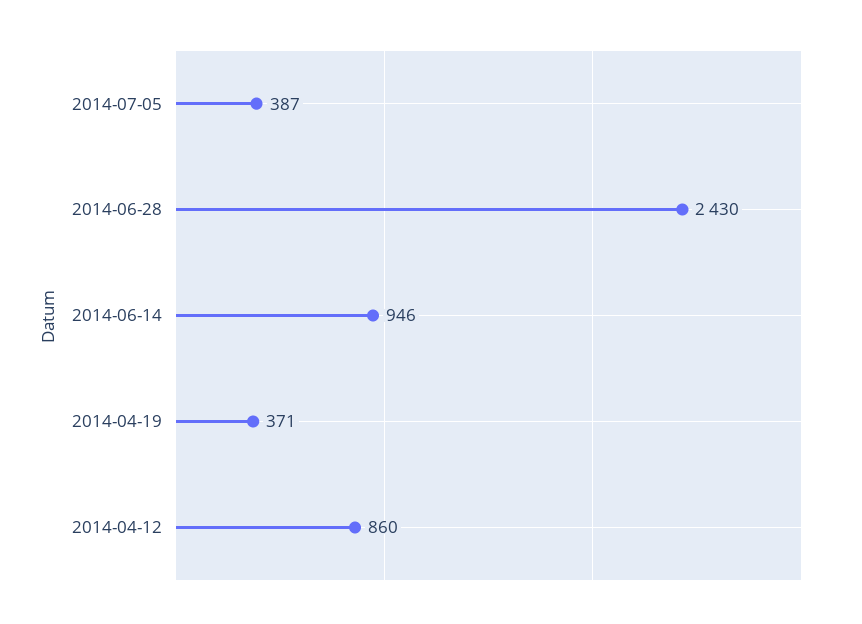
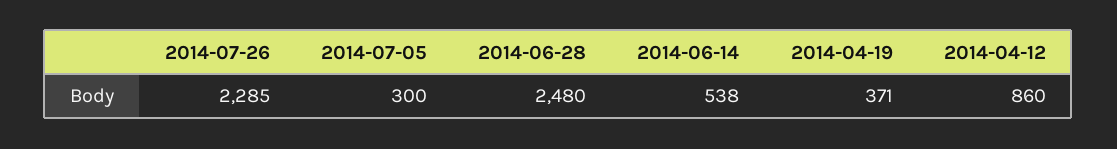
2014-07-05: 387 -> 300
2014-06-28: 2430 -> 2480
2014-06-14: 946 -> 538
2014-07-26: none -> 2285

